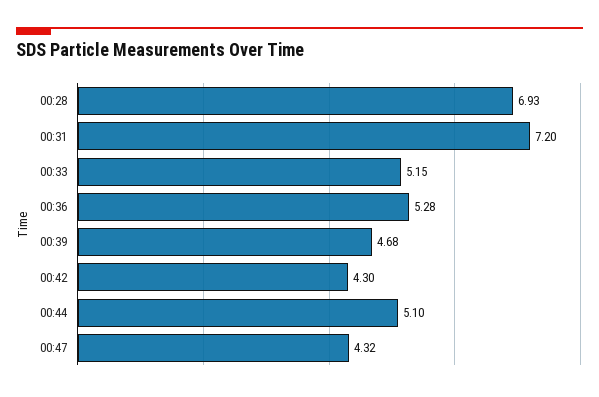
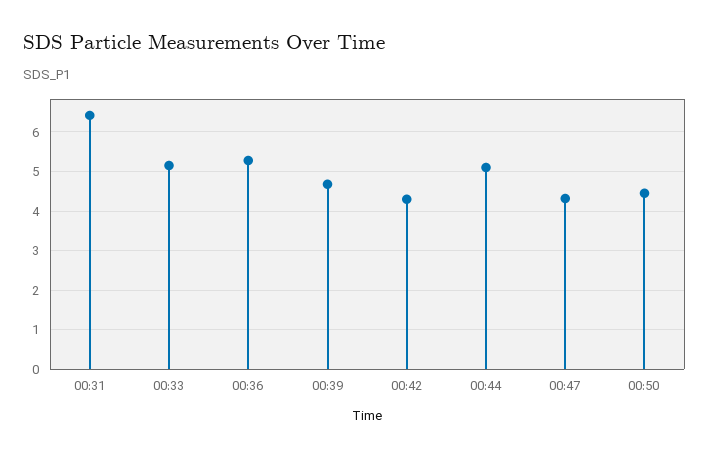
00:28: 6.93 -> none
00:31: 7.2 -> 6.4
00:50: none -> 4.4

